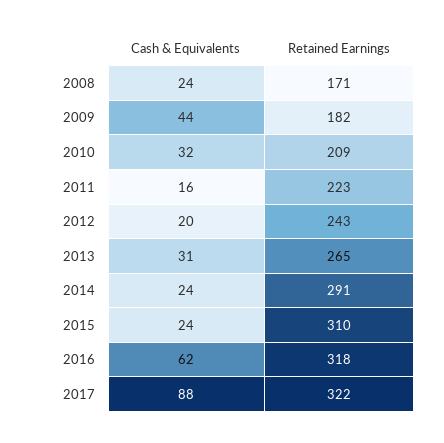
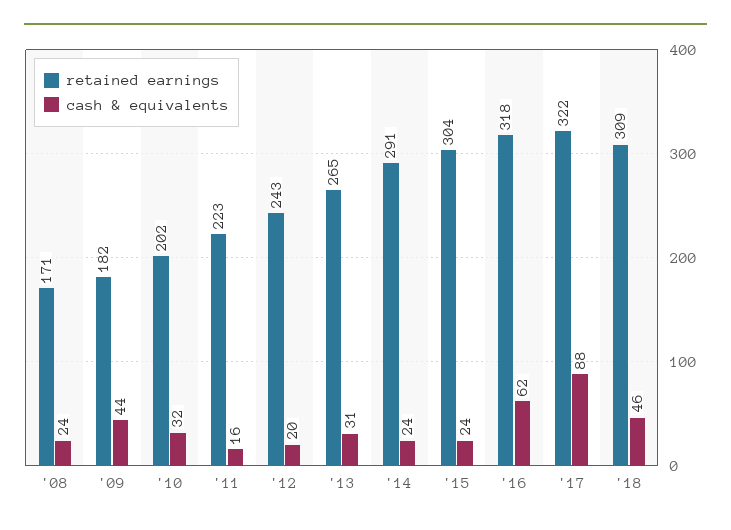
Retained Earnings, 2010: 209 -> 202
Retained Earnings, 2015: 310 -> 304
Retained Earnings, '18: none -> 309
Cash & Equivalents, '18: none -> 46

